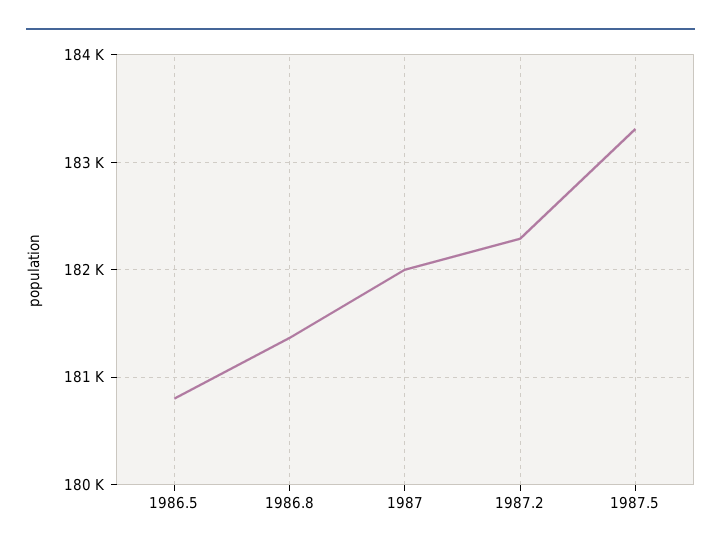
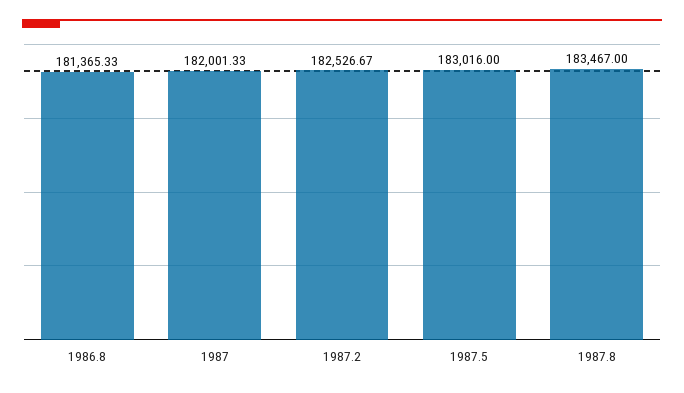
1986.5: 180800 -> none
1987.2: 182300 -> 182526.67
1987.5: 183300 -> 183016
1987.8: none -> 183467

